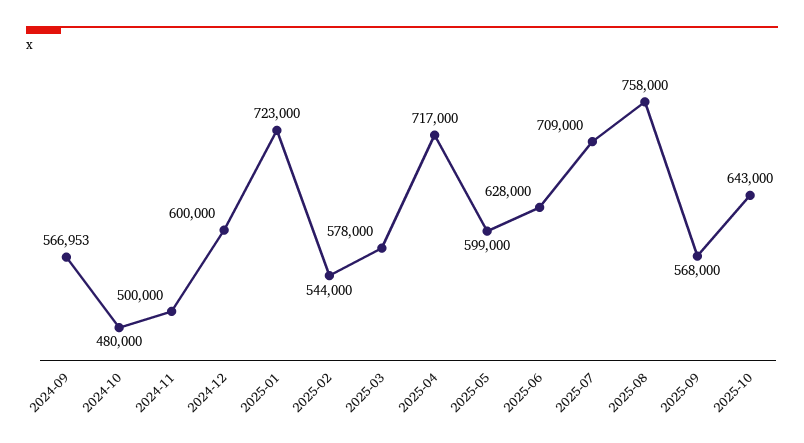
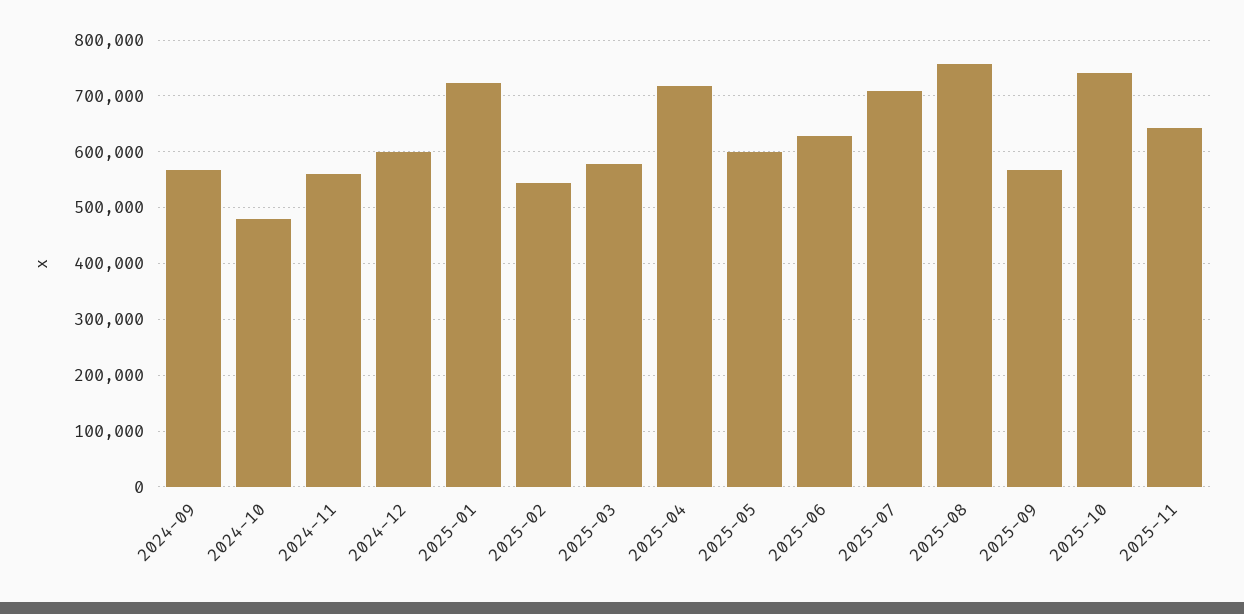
2024-11: 500000 -> 560000
2025-10: 643000 -> 740000
2025-11: none -> 640000

